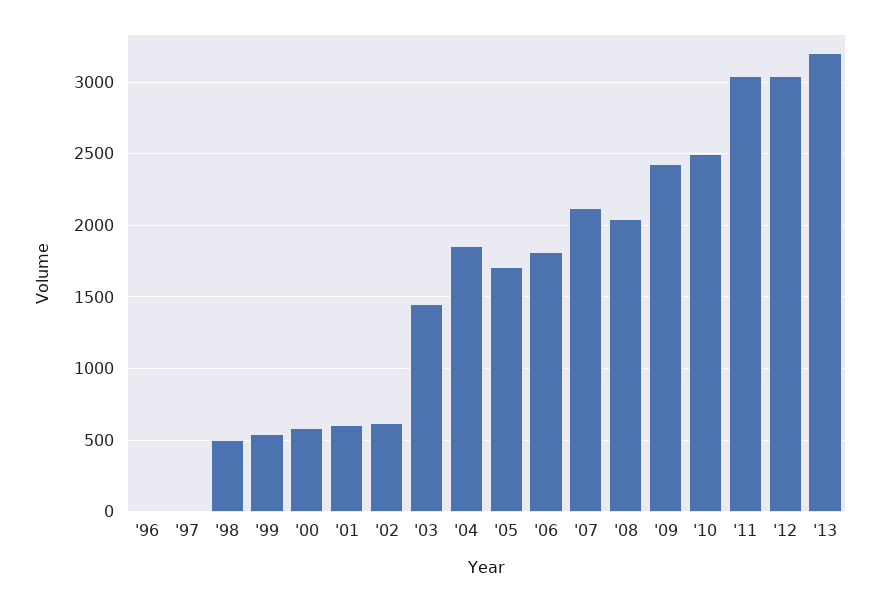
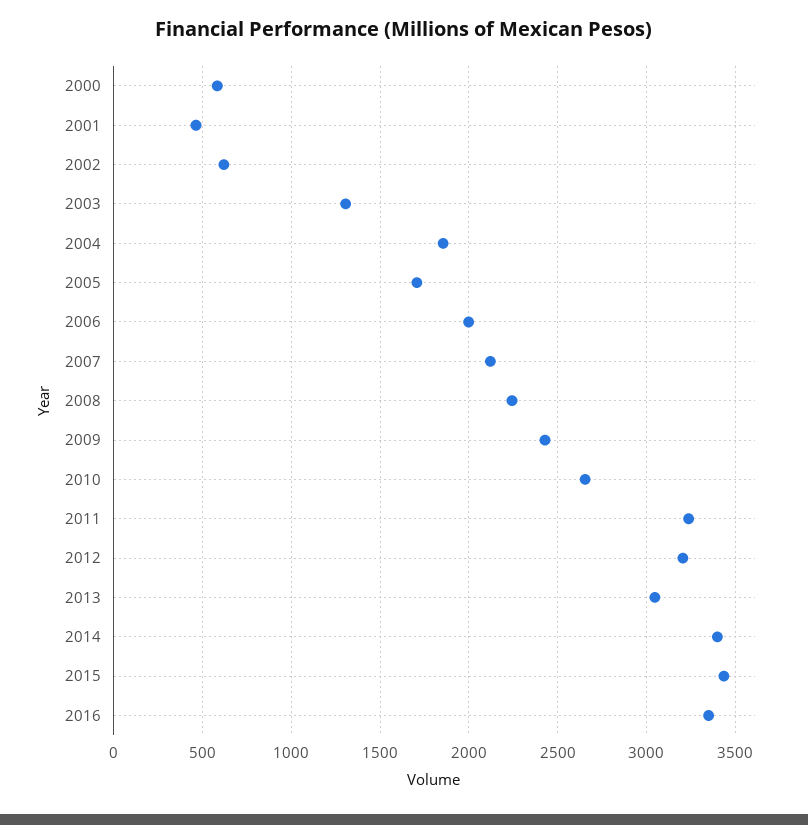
'96: 0 -> none
'97: 0 -> none
'98: 500 -> none
'99: 550 -> none
'01: 600 -> 450
'03: 1450 -> 1300
'06: 1800 -> 2000
'08: 2050 -> 2250
'10: 2500 -> 2650
'11: 3050 -> 3250
'12: 3050 -> 3200
'13: 3200 -> 3050
2014: none -> 3400
2015: none -> 3450
2016: none -> 3350

